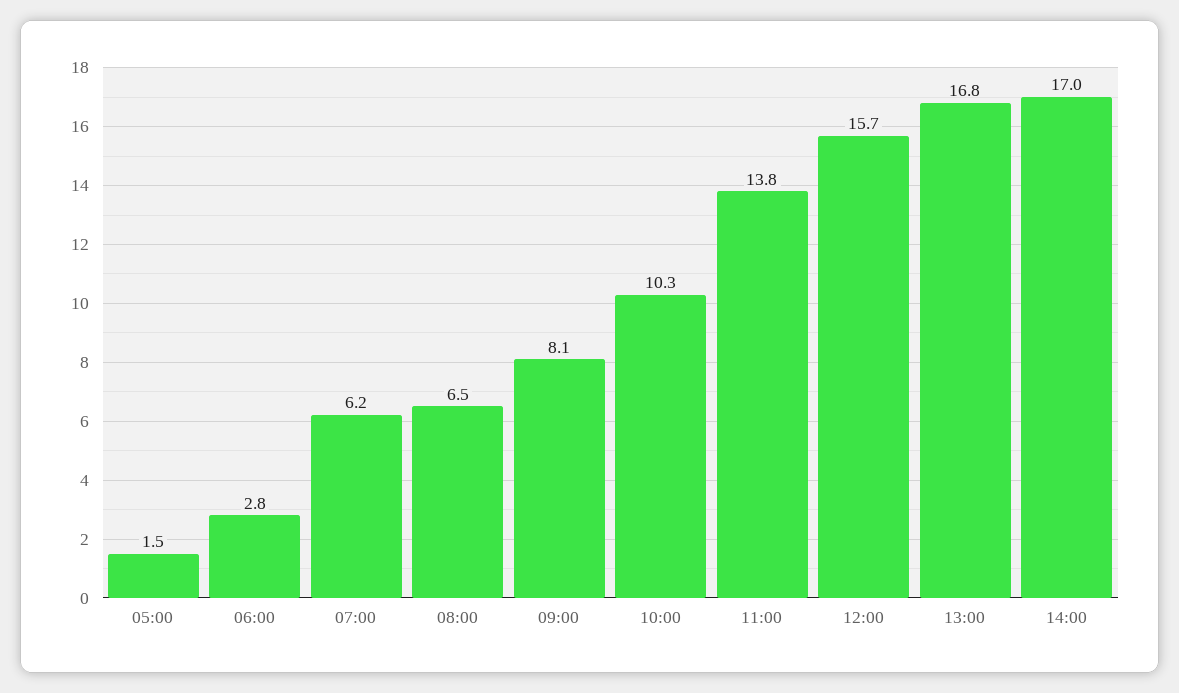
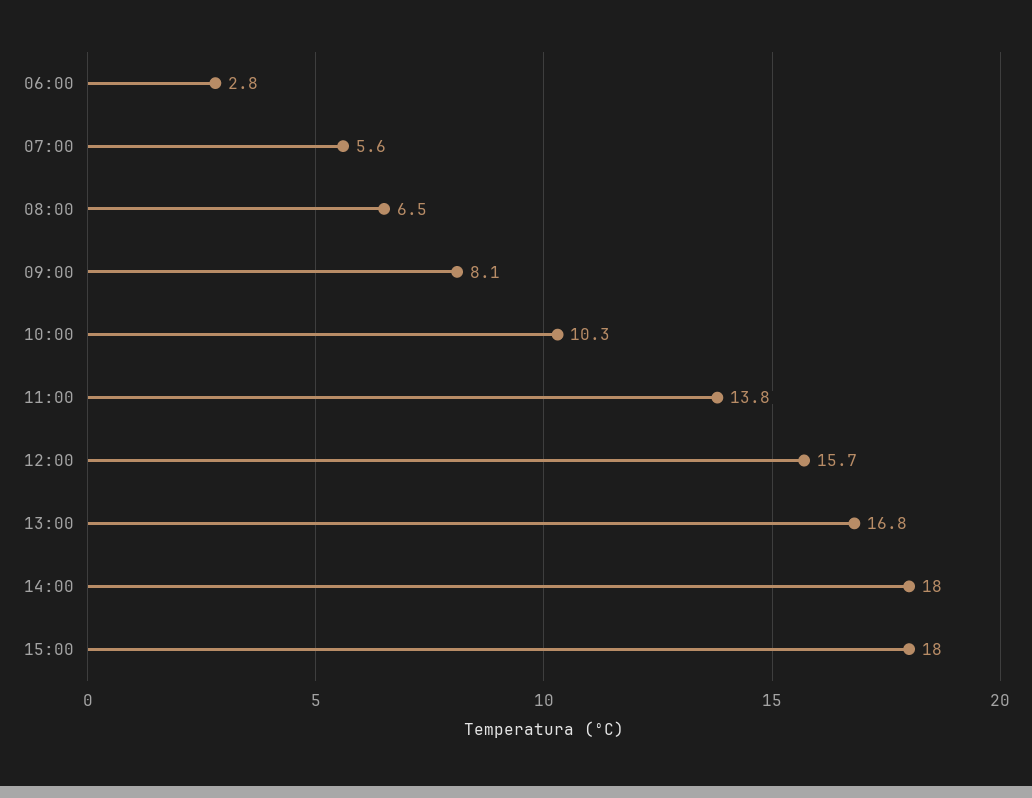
05:00: 1.5 -> none
07:00: 6.2 -> 5.6
14:00: 17 -> 18
15:00: none -> 18

